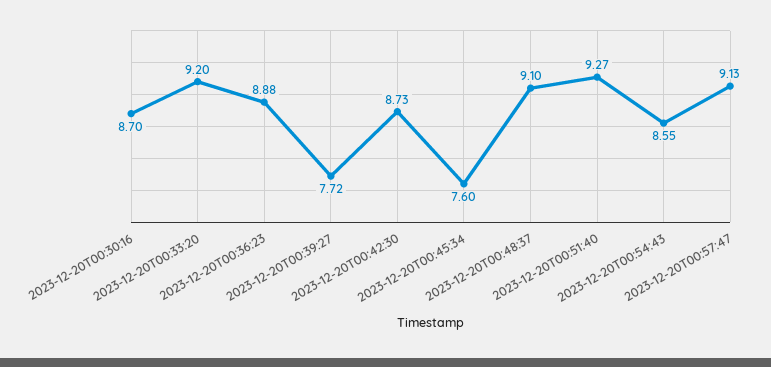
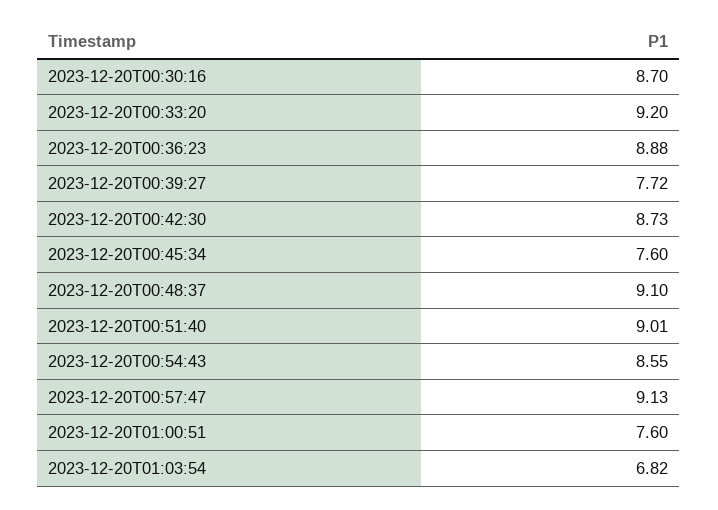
2023-12-20T00:51:40: 9.27 -> 9.01
2023-12-20T01:00:51: none -> 7.6
2023-12-20T01:03:54: none -> 6.82

